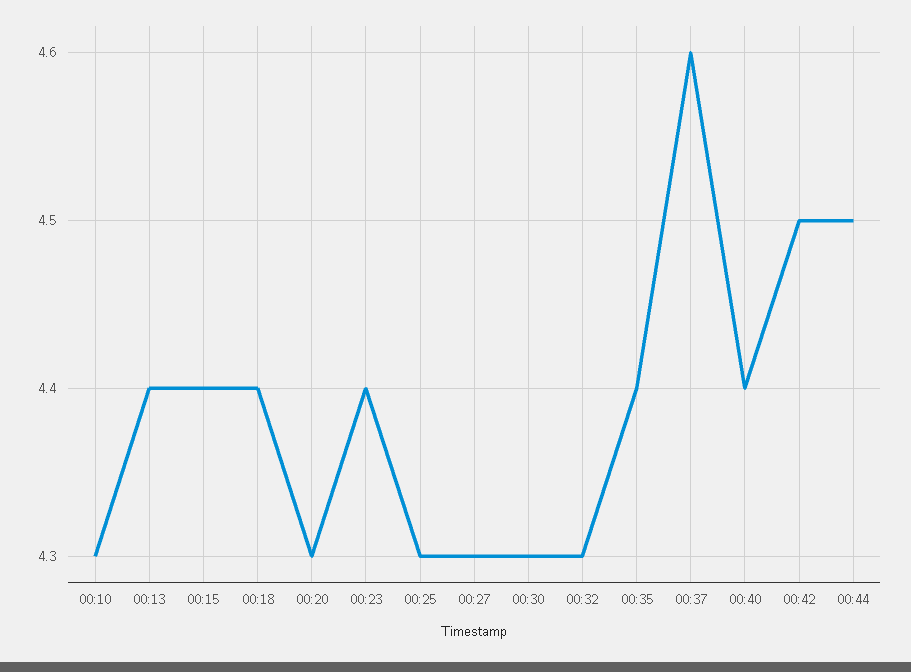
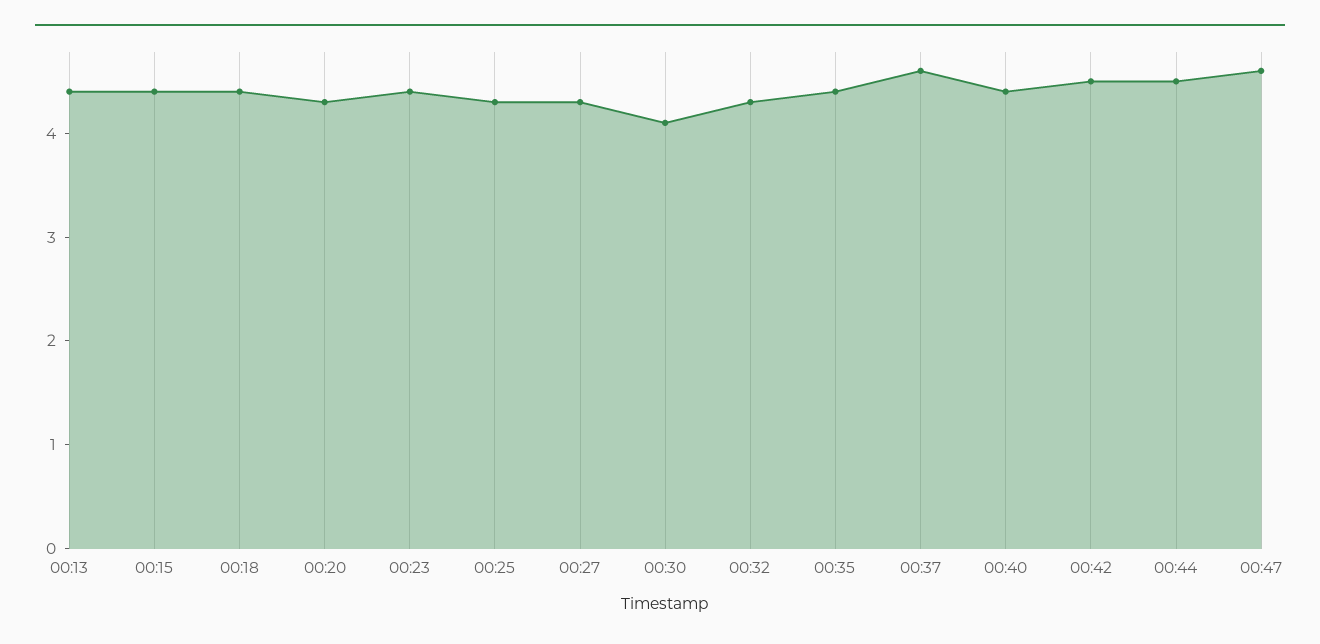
00:10: 4.3 -> none
00:30: 4.3 -> 4.1
00:47: none -> 4.6

